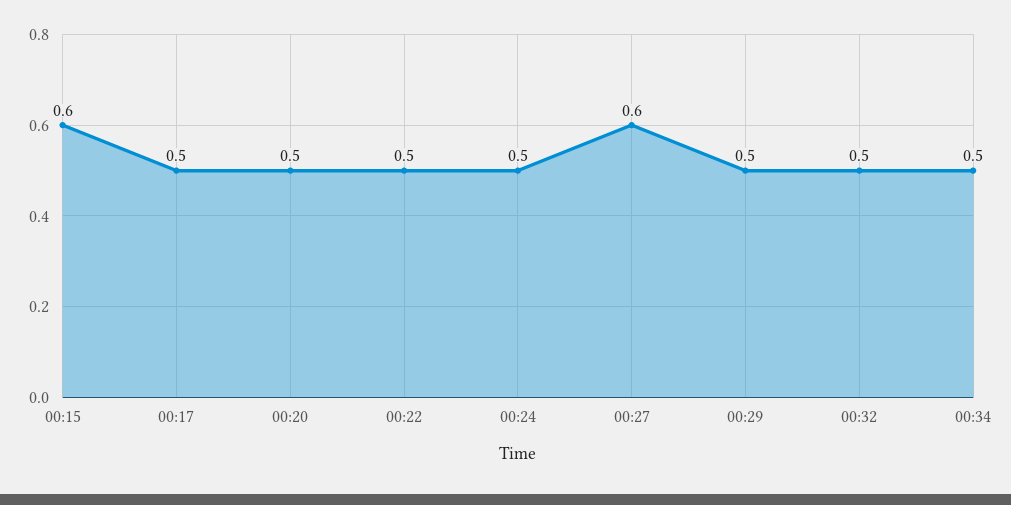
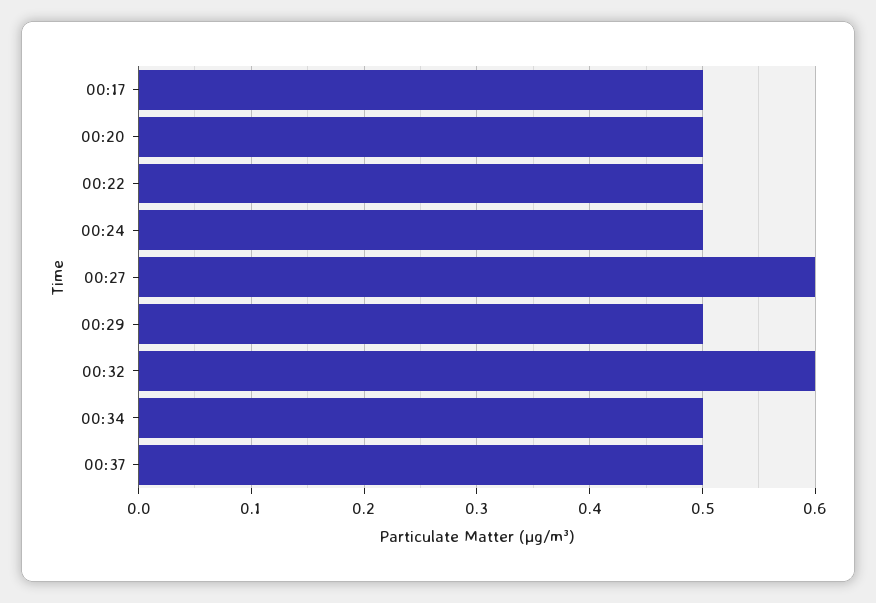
00:15: 0.6 -> none
00:32: 0.5 -> 0.6
00:37: none -> 0.5

